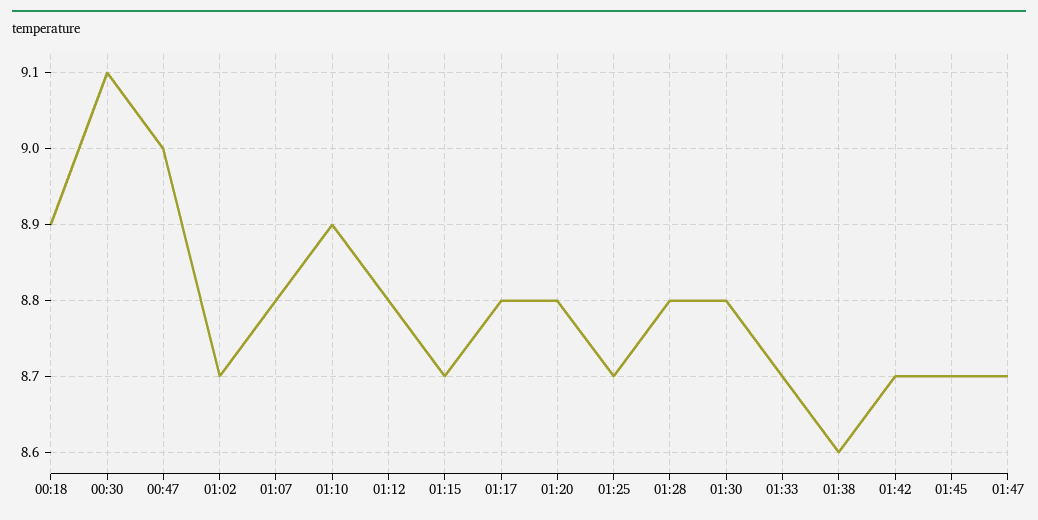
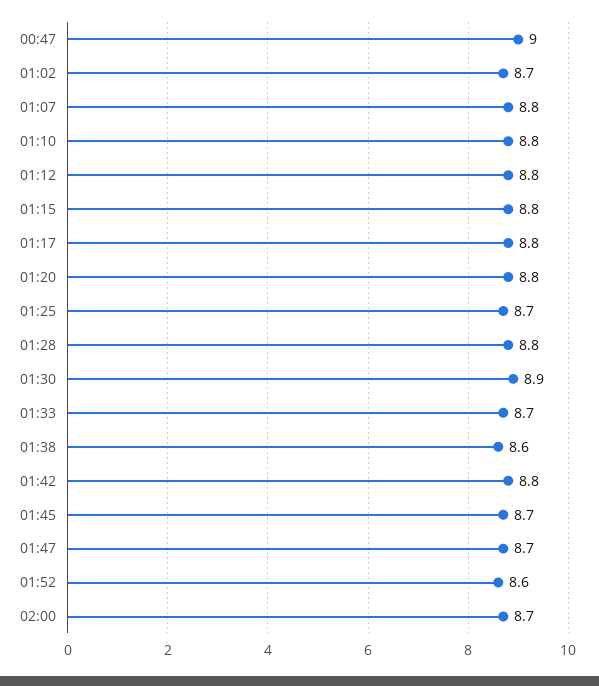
00:18: 8.9 -> none
00:30: 9.1 -> none
01:10: 8.9 -> 8.8
01:15: 8.7 -> 8.8
01:30: 8.8 -> 8.9
01:42: 8.7 -> 8.8
01:52: none -> 8.6
02:00: none -> 8.7

